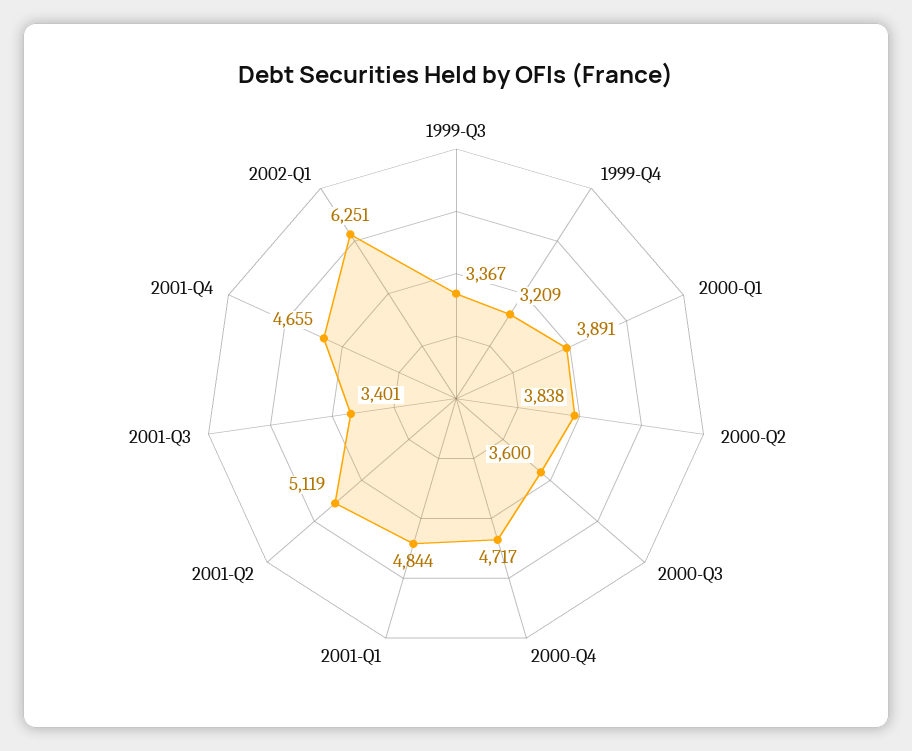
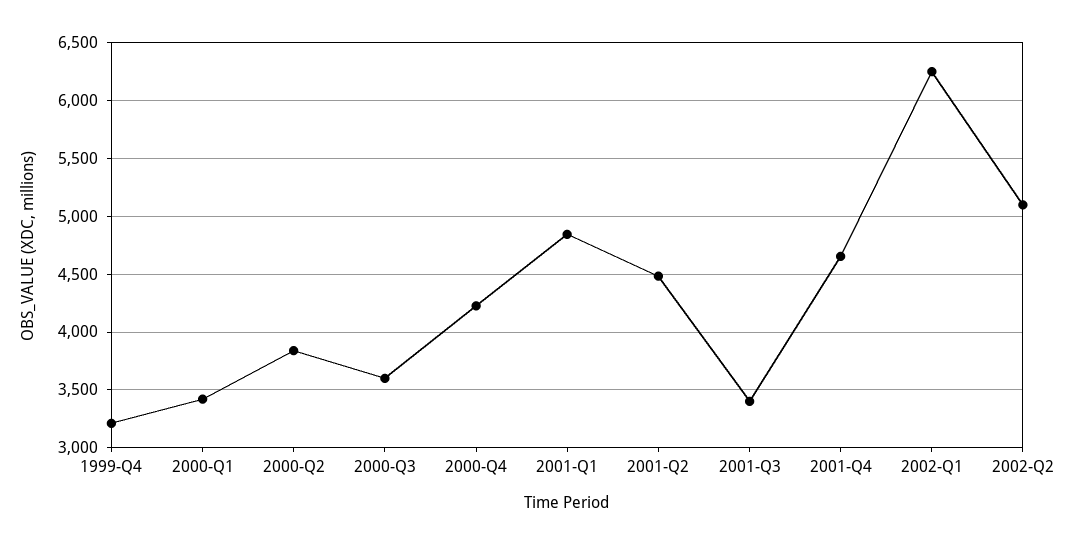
1999-Q3: 3367 -> none
2000-Q1: 3891 -> 3400
2000-Q4: 4717 -> 4200
2001-Q2: 5119 -> 4500
2002-Q2: none -> 5100

